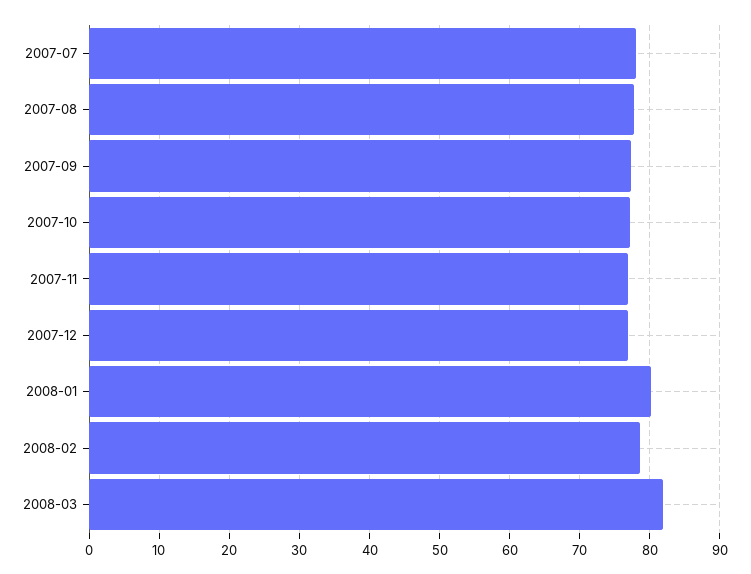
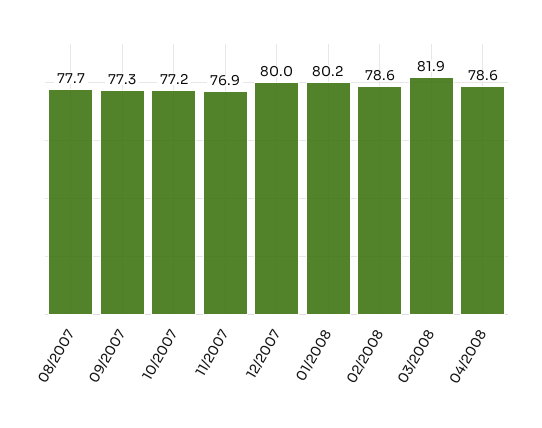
2007-07: 78 -> none
2007-12: 77 -> 80
04/2008: none -> 78.6

